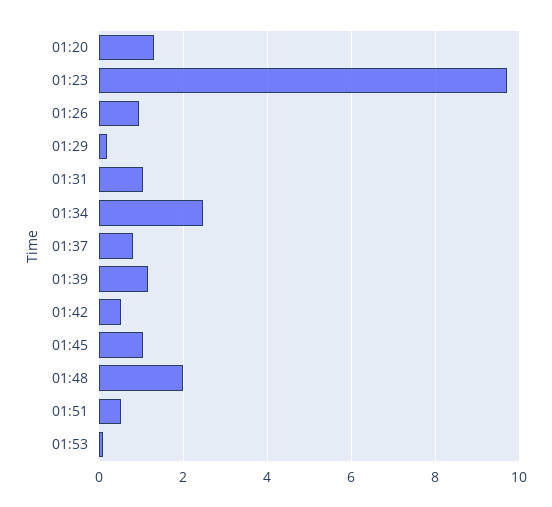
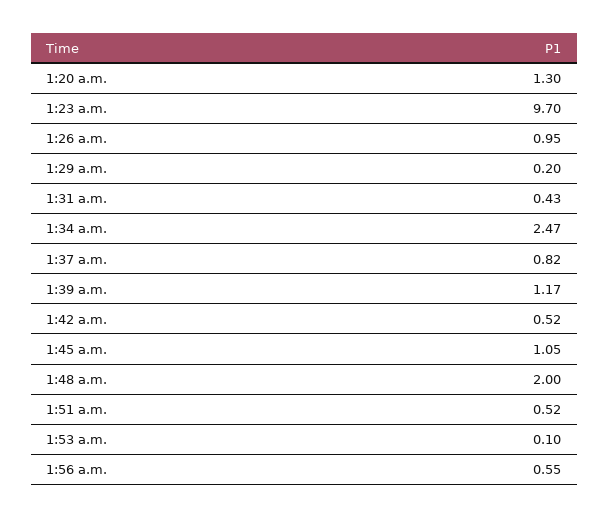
01:31: 1 -> 0.43
1:56 a.m.: none -> 0.55

